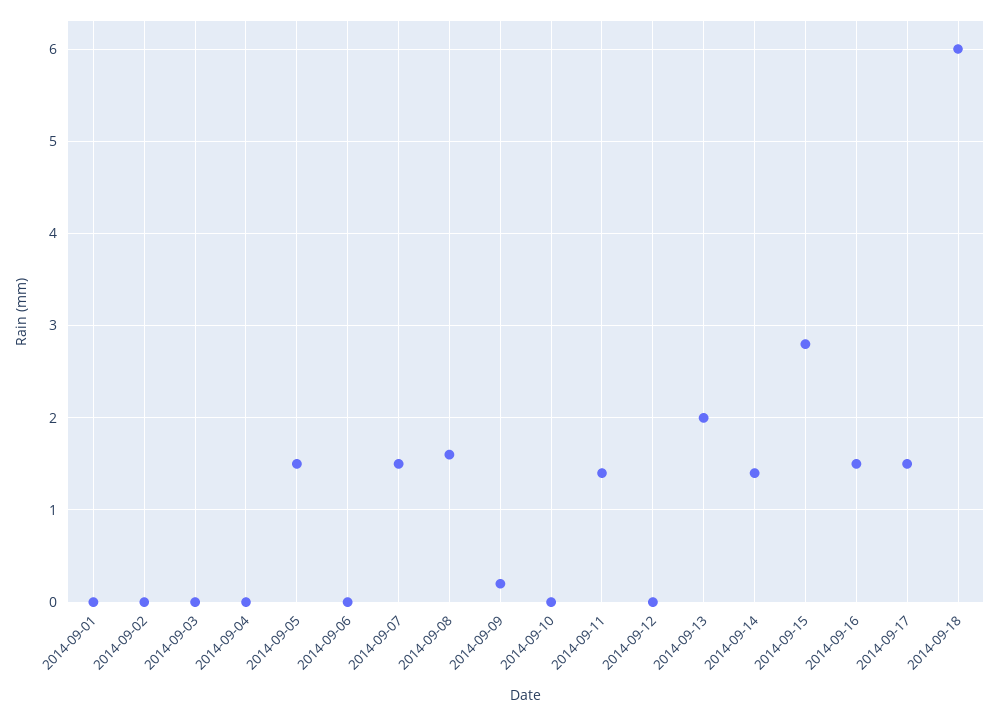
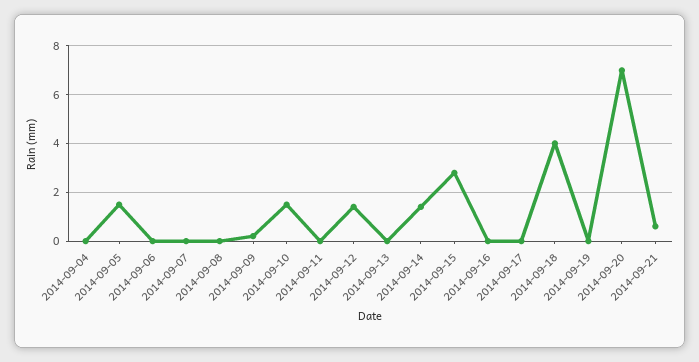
2014-09-01: 0 -> none
2014-09-02: 0 -> none
2014-09-03: 0 -> none
2014-09-07: 1.5 -> 0
2014-09-08: 1.6 -> 0
2014-09-10: 0 -> 1.5
2014-09-11: 1.4 -> 0
2014-09-12: 0 -> 1.5
2014-09-13: 2 -> 0
2014-09-16: 1.5 -> 0
2014-09-17: 1.5 -> 0
2014-09-18: 6 -> 4
2014-09-19: none -> 0
2014-09-20: none -> 7
2014-09-21: none -> 0.5

